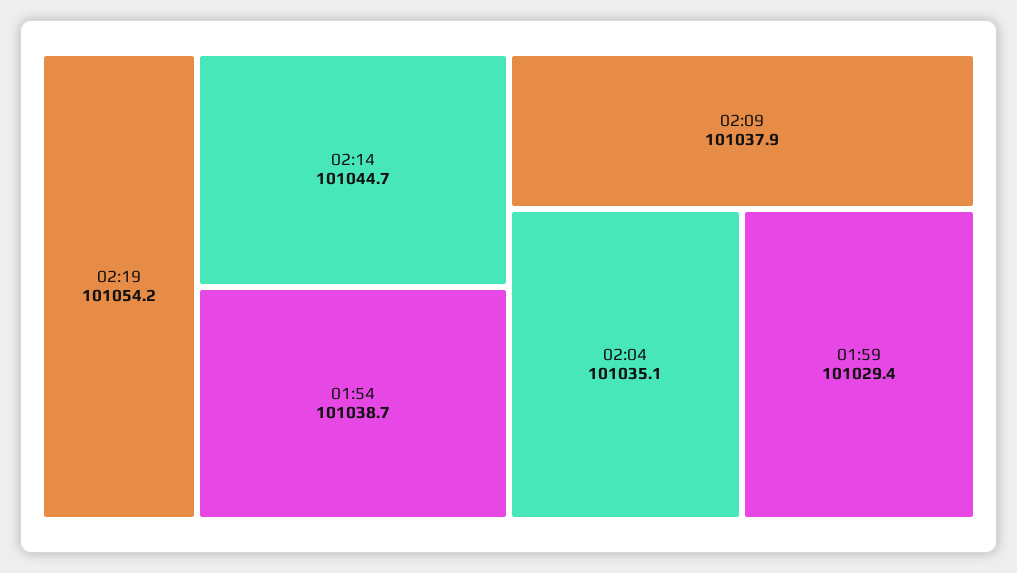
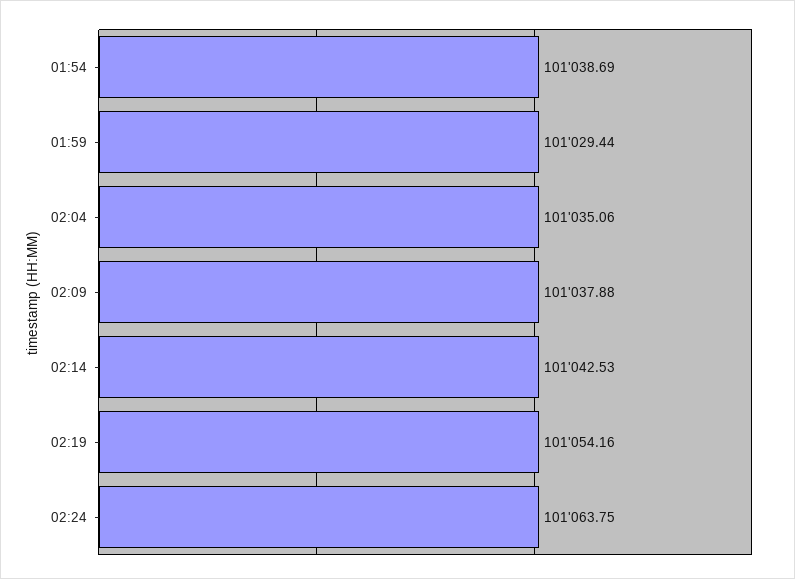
02:14: 101044.7 -> 101042.53
02:24: none -> 101063.75

